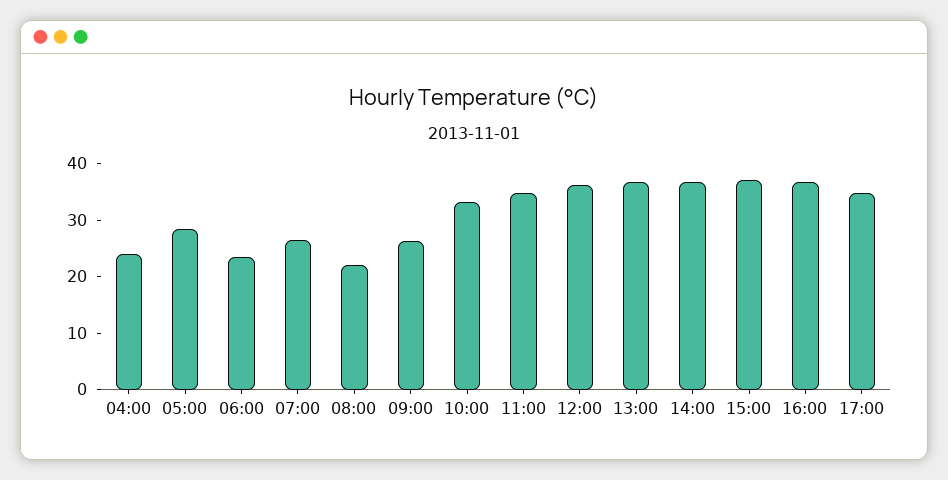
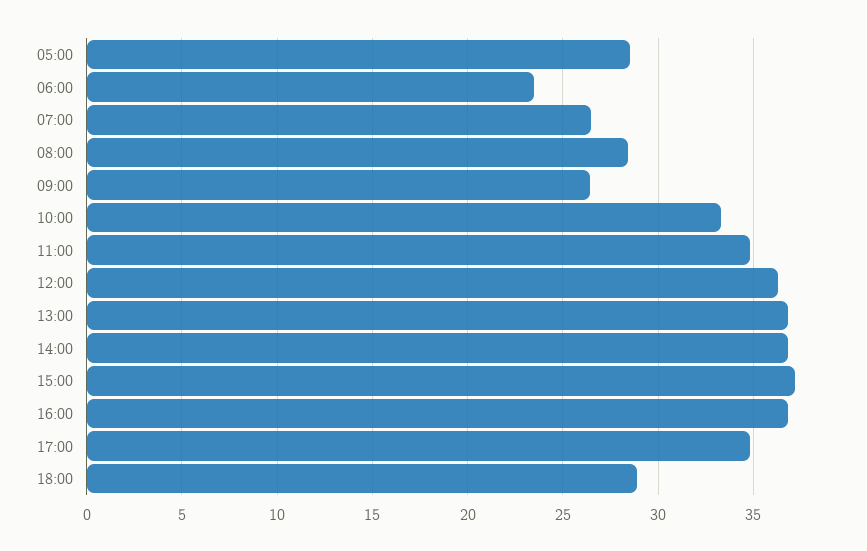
04:00: 24 -> none
08:00: 22 -> 28.5
18:00: none -> 29

